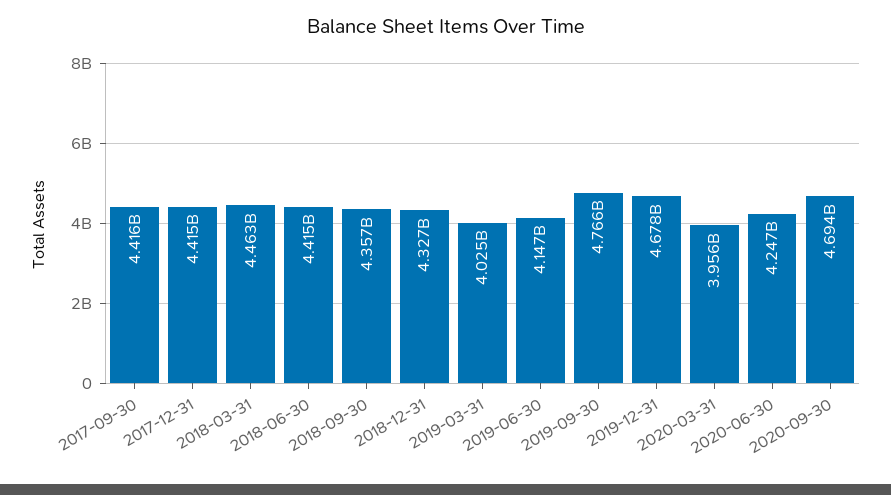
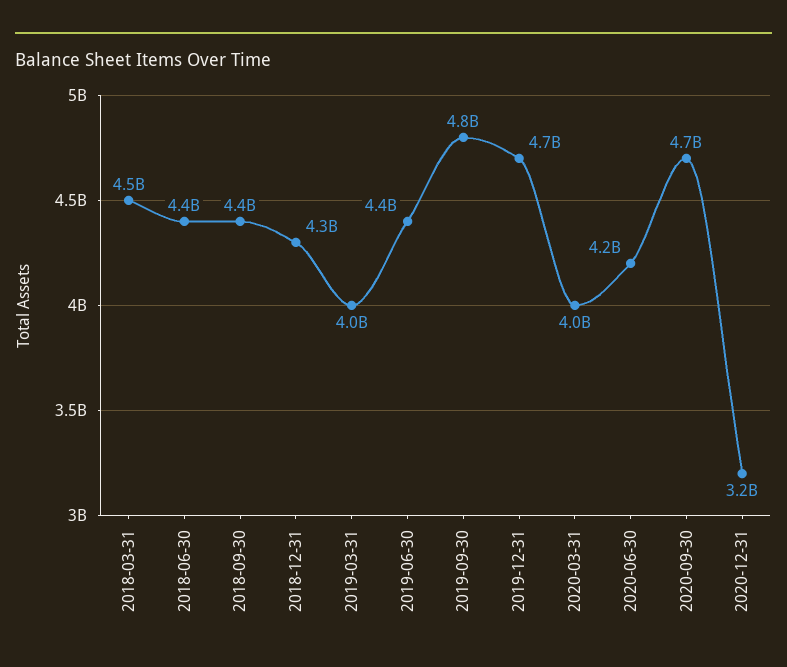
2017-09-30: 4416000000 -> none
2017-12-31: 4415000000 -> none
2019-06-30: 4147000000 -> 4400000000
2020-12-31: none -> 3200000000

